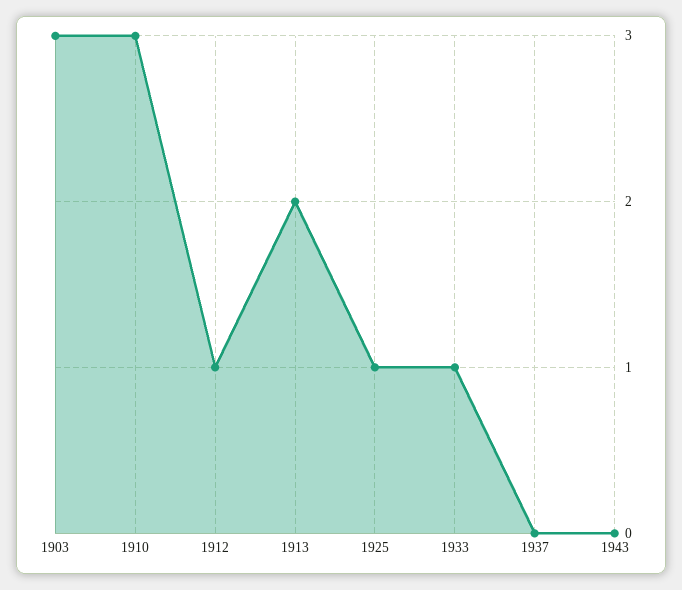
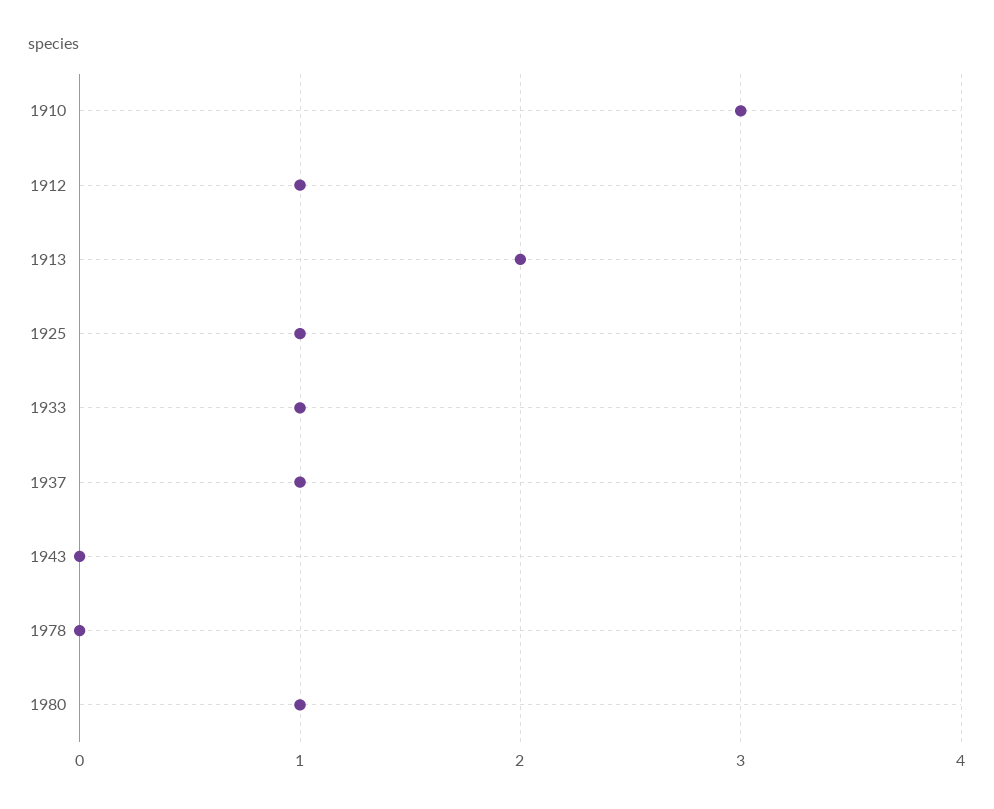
1903: 3 -> none
1937: 0 -> 1
1978: none -> 0
1980: none -> 1

